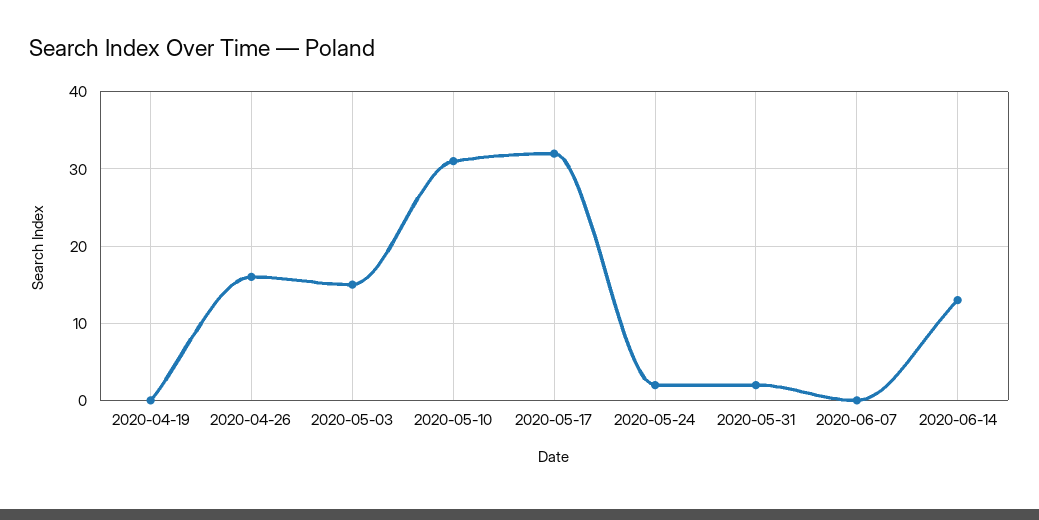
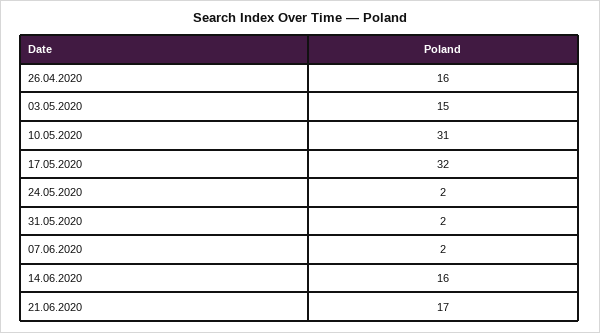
2020-04-19: 0 -> none
2020-06-07: 0 -> 2
2020-06-14: 13 -> 16
21.06.2020: none -> 17

